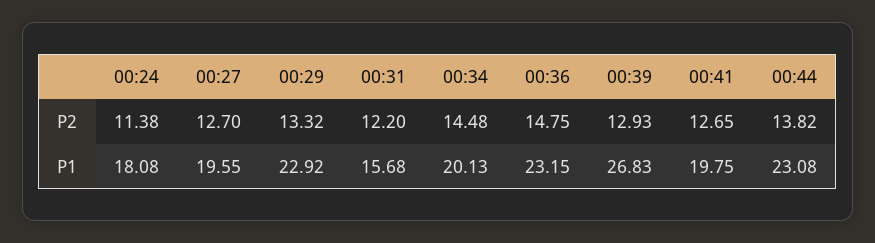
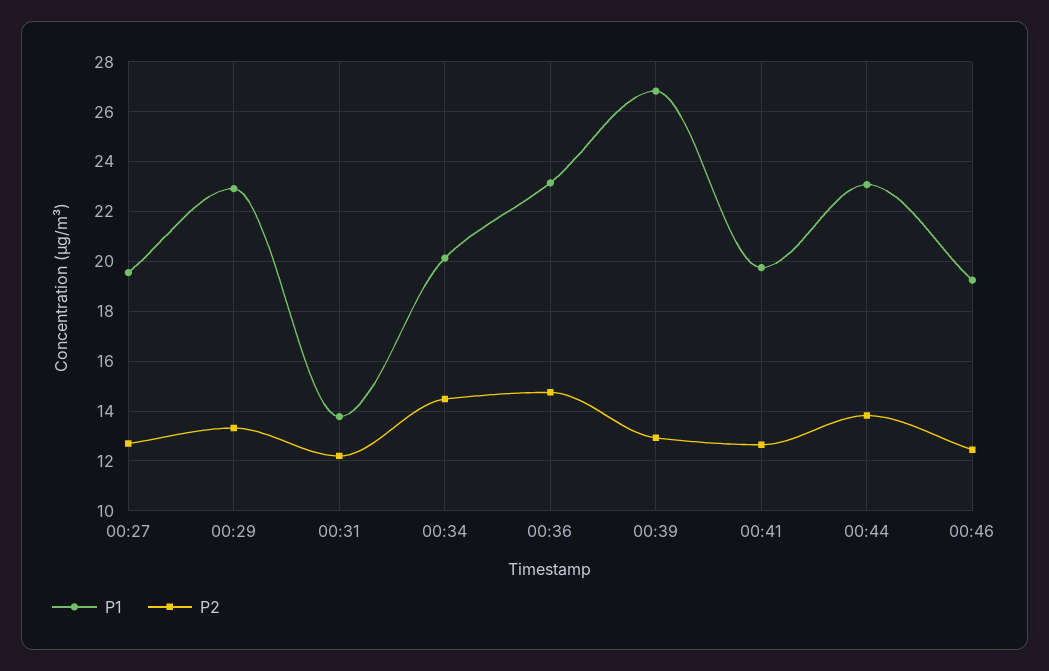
P2, 00:24: 11.38 -> none
P1, 00:24: 18.08 -> none
P1, 00:31: 15.68 -> 13.75
P1, 00:46: none -> 19.25
P2, 00:46: none -> 12.5

